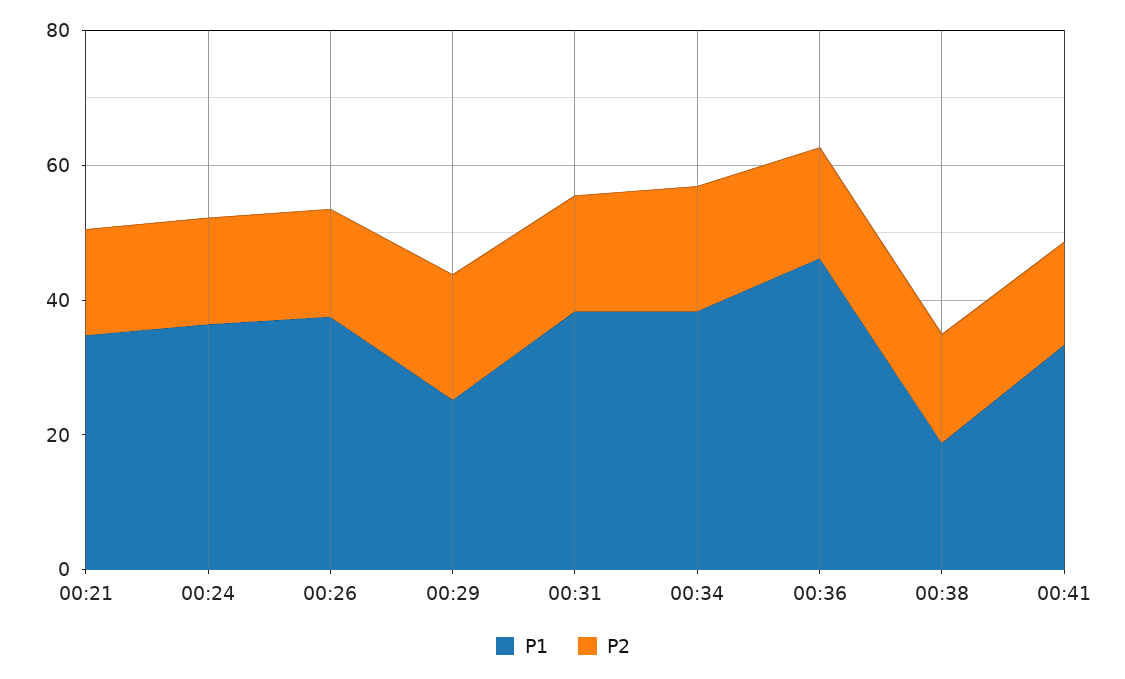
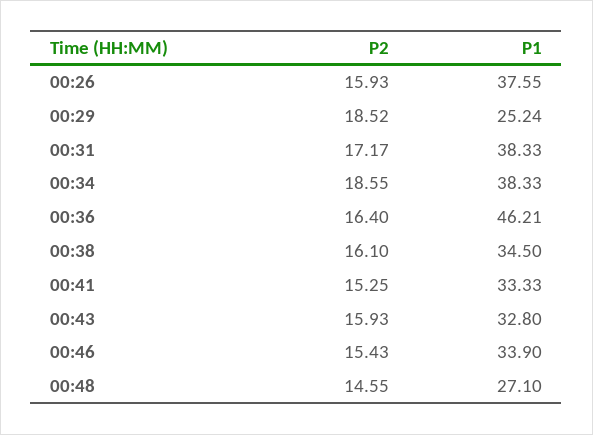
P1, 00:21: 35 -> none
P2, 00:21: 15 -> none
P1, 00:24: 35 -> none
P2, 00:24: 15 -> none
P1, 00:38: 20 -> 34.5
P2, 00:43: none -> 15.93
P1, 00:43: none -> 32.8
P2, 00:46: none -> 15.43
P1, 00:46: none -> 33.9
P2, 00:48: none -> 14.55
P1, 00:48: none -> 27.1

